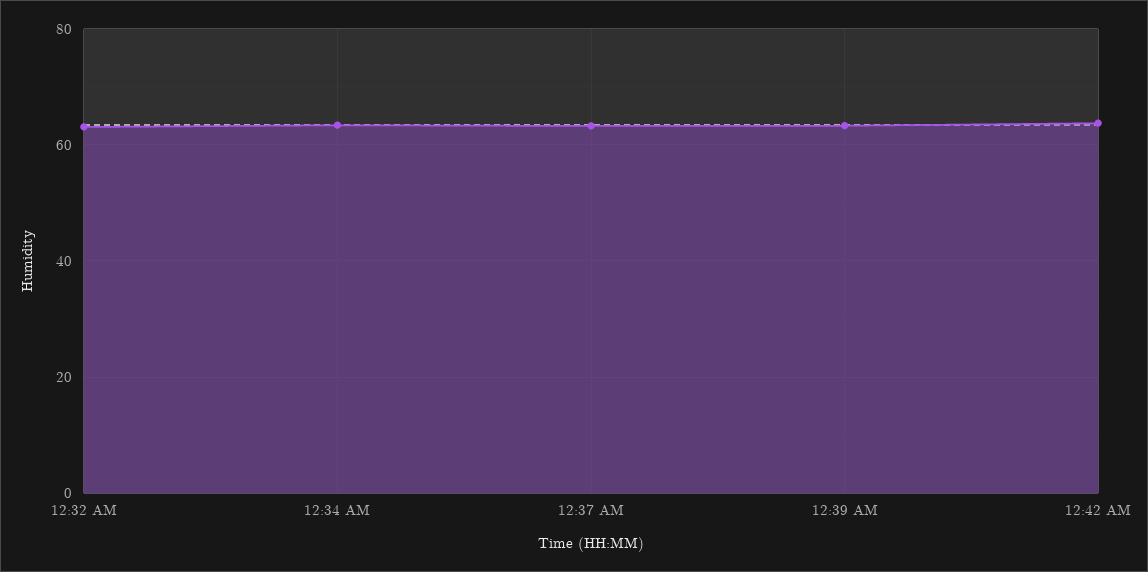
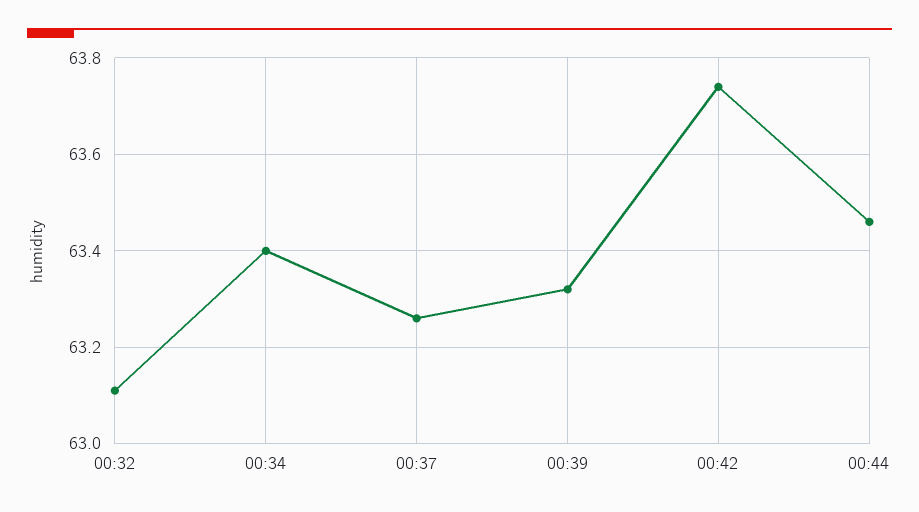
00:44: none -> 63.45

